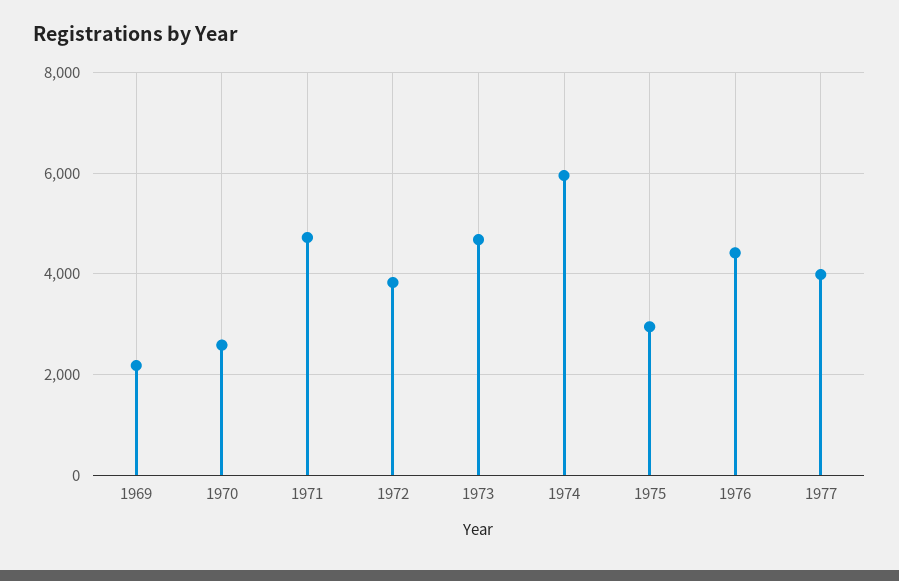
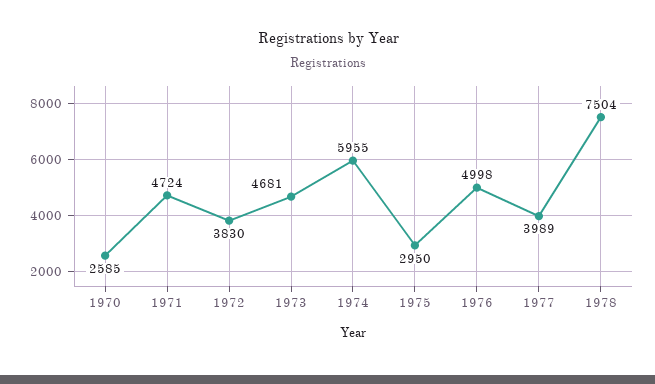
1969: 2200 -> none
1976: 4400 -> 4998
1978: none -> 7504

